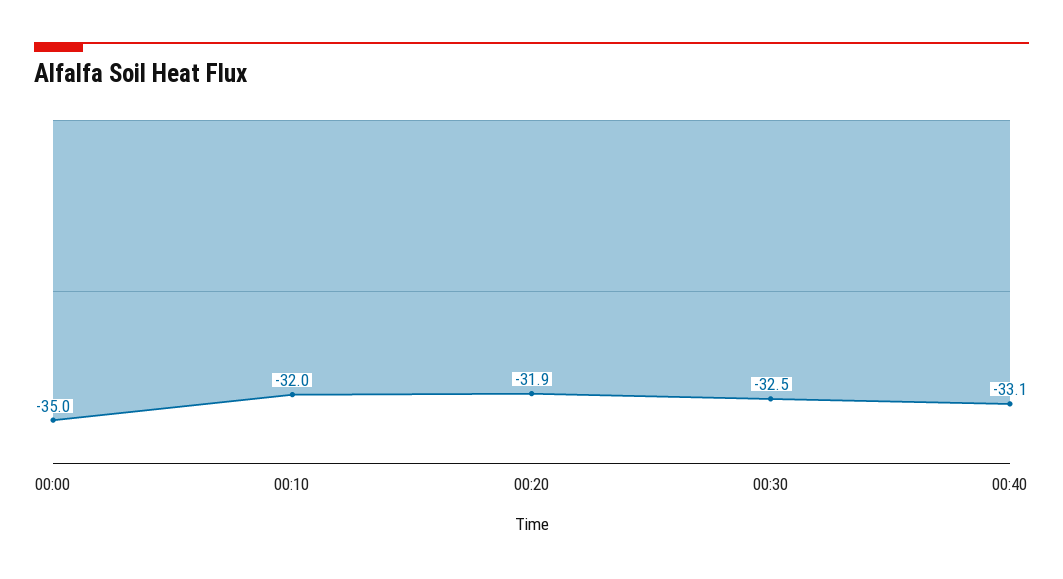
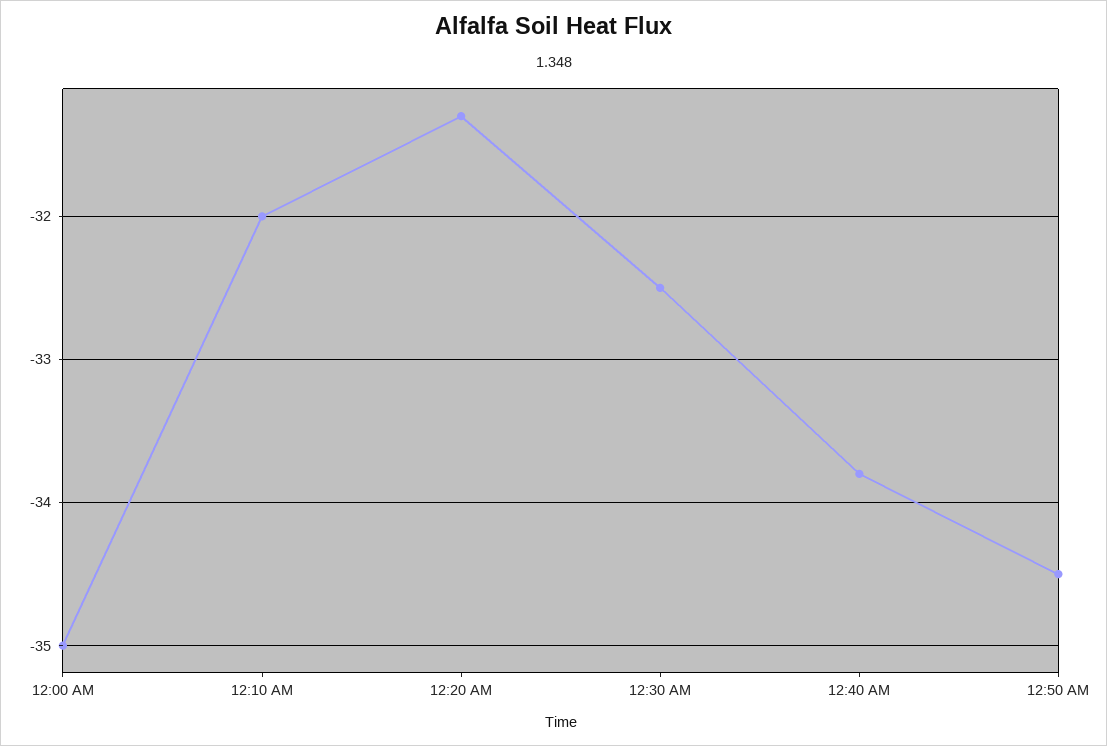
00:20: -31.9 -> -31.3
00:40: -33.1 -> -33.8
12:50 AM: none -> -34.5

